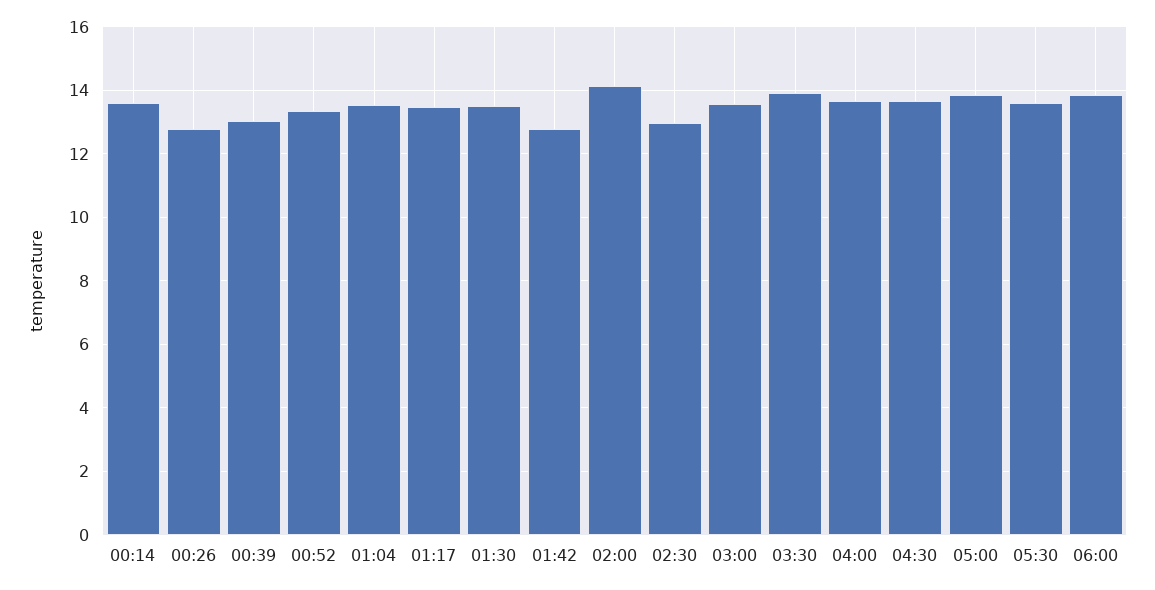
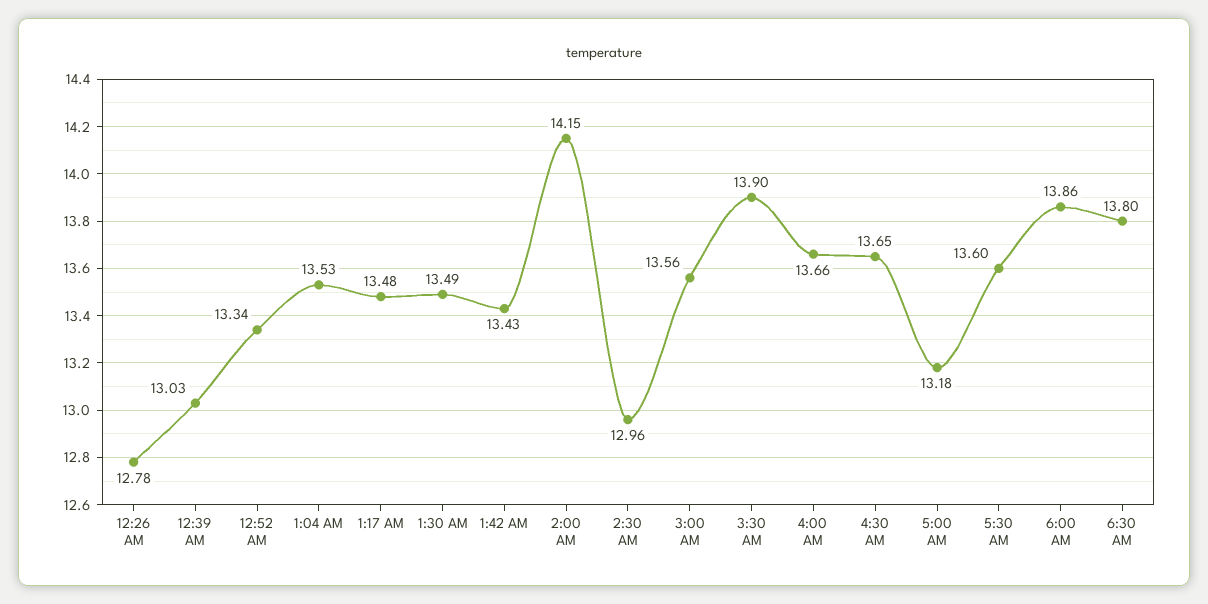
00:14: 13.6 -> none
01:42: 12.8 -> 13.43
05:00: 13.8 -> 13.18
6:30 AM: none -> 13.8

